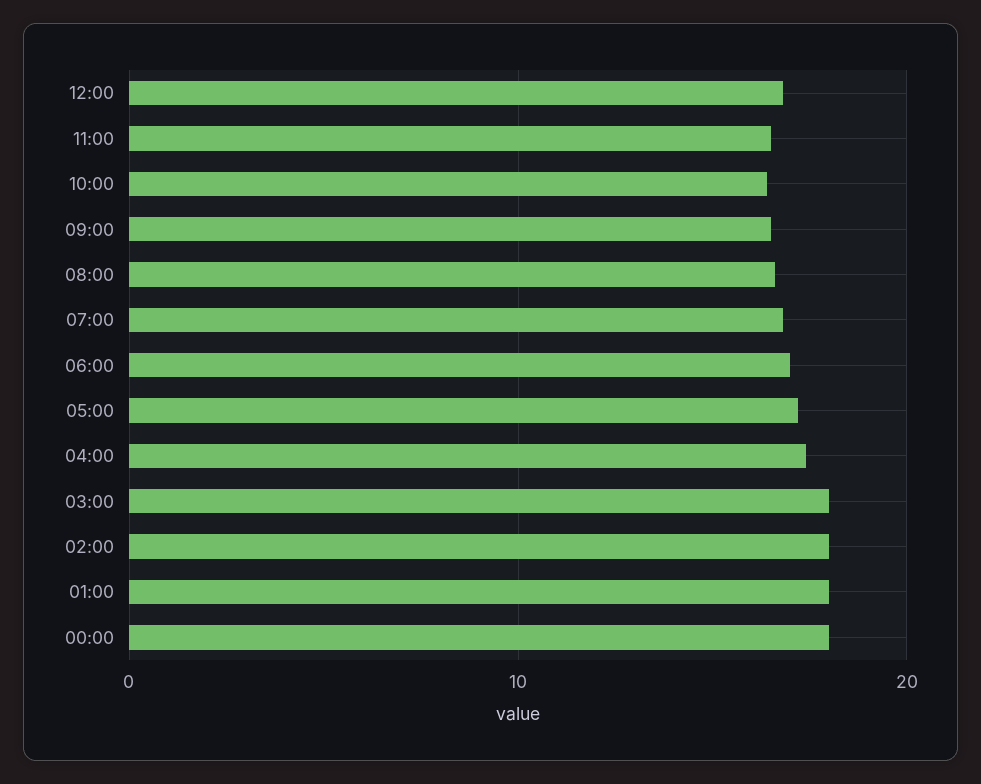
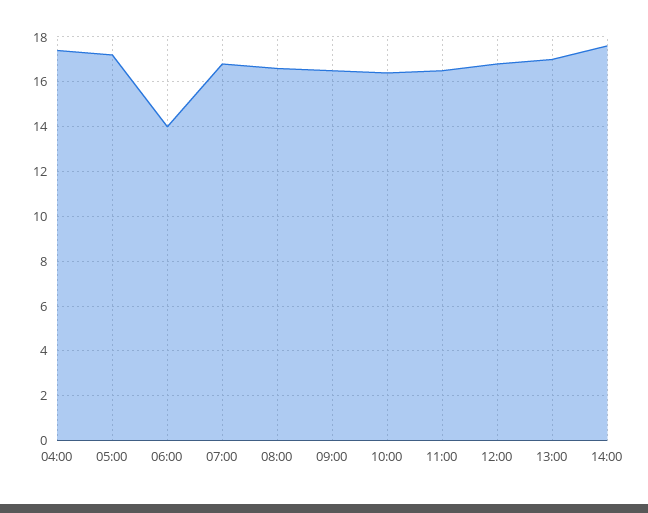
06:00: 17 -> 14
03:00: 18 -> none
02:00: 18 -> none
01:00: 18 -> none
00:00: 18 -> none
13:00: none -> 17
14:00: none -> 17.5

